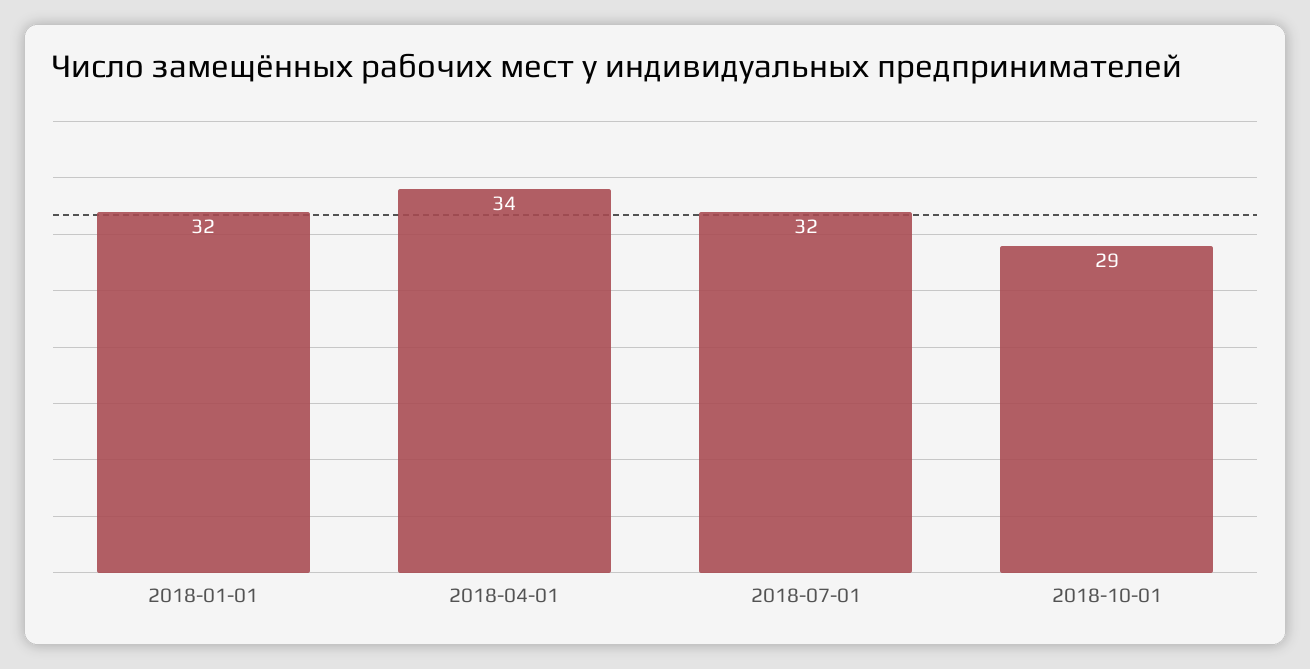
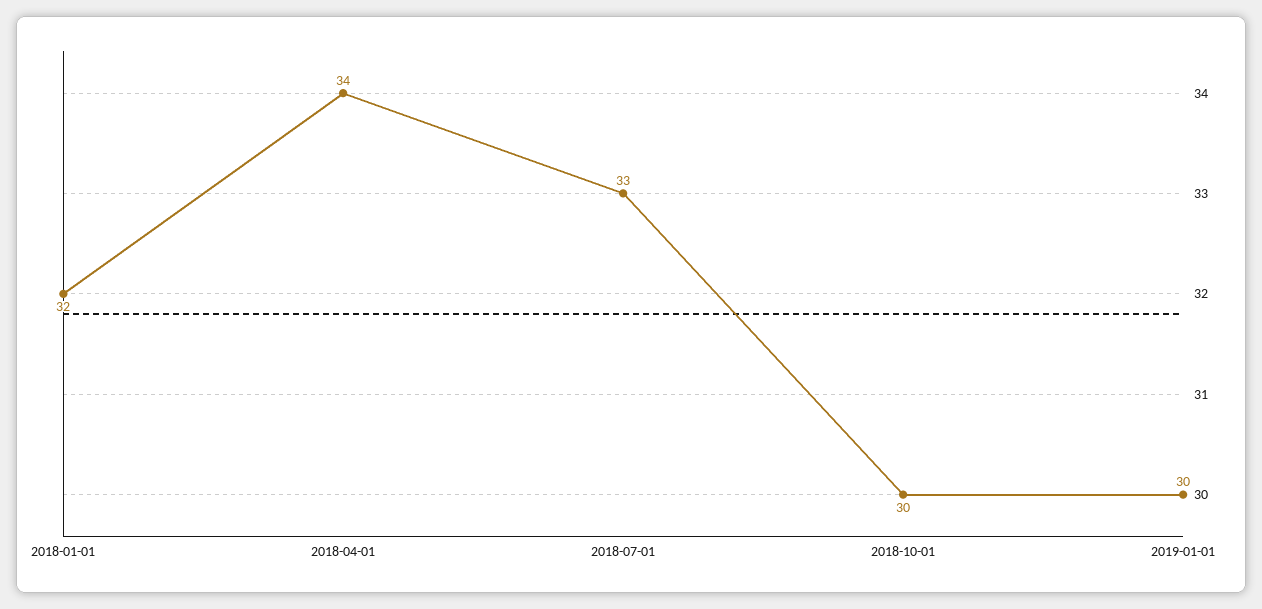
2018-07-01: 32 -> 33
2018-10-01: 29 -> 30
2019-01-01: none -> 30

